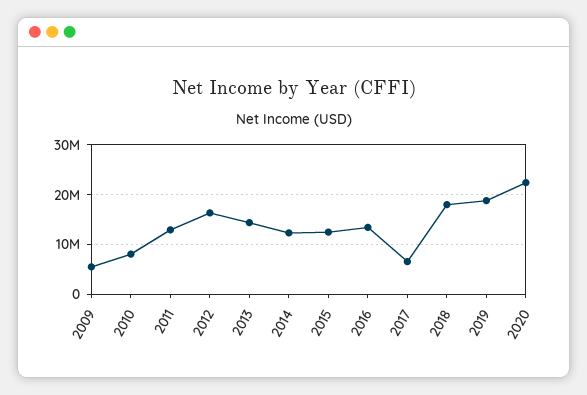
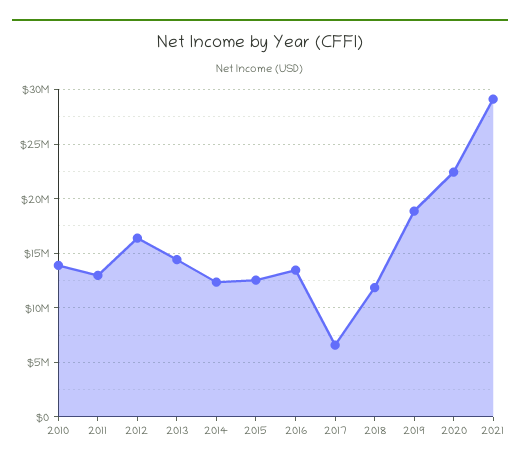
2009: 6000000 -> none
2010: 8000000 -> 14000000
2018: 18000000 -> 12000000
2021: none -> 29000000

